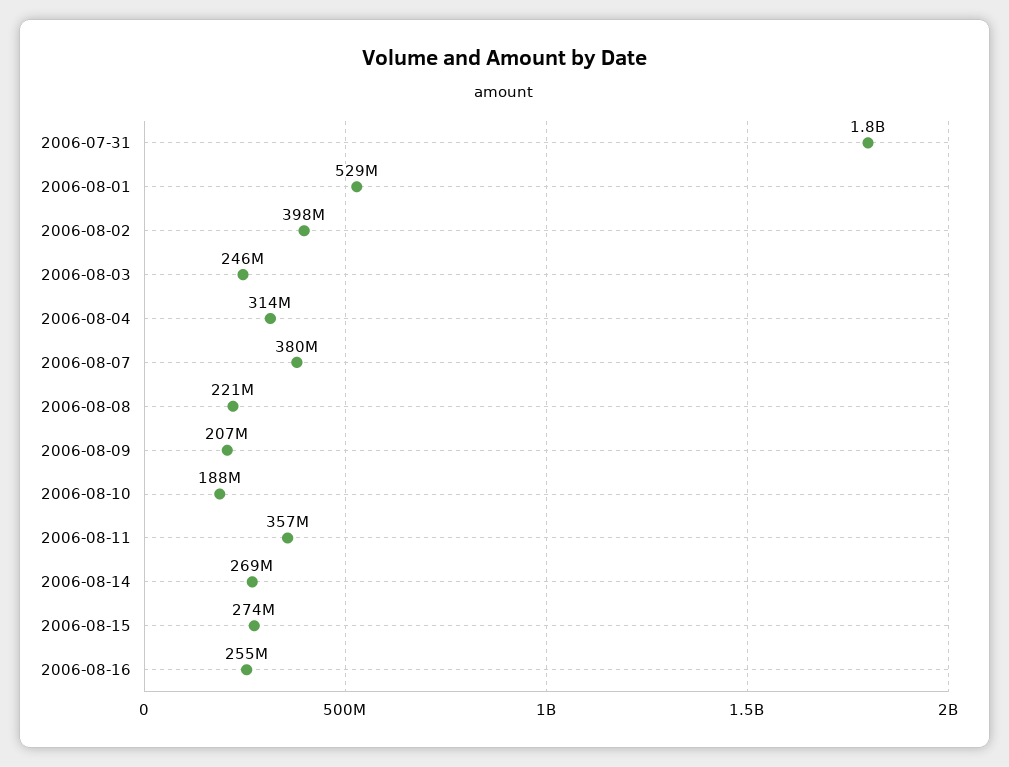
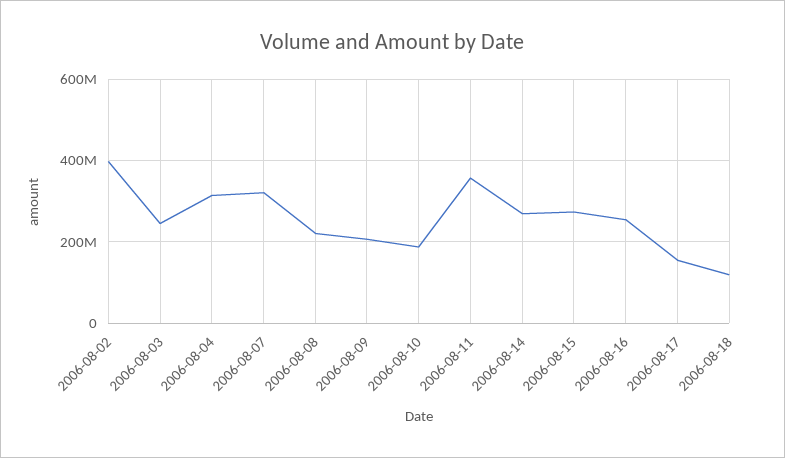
2006-07-31: 1800000000 -> none
2006-08-01: 529000000 -> none
2006-08-07: 380000000 -> 320000000
2006-08-17: none -> 160000000
2006-08-18: none -> 120000000

